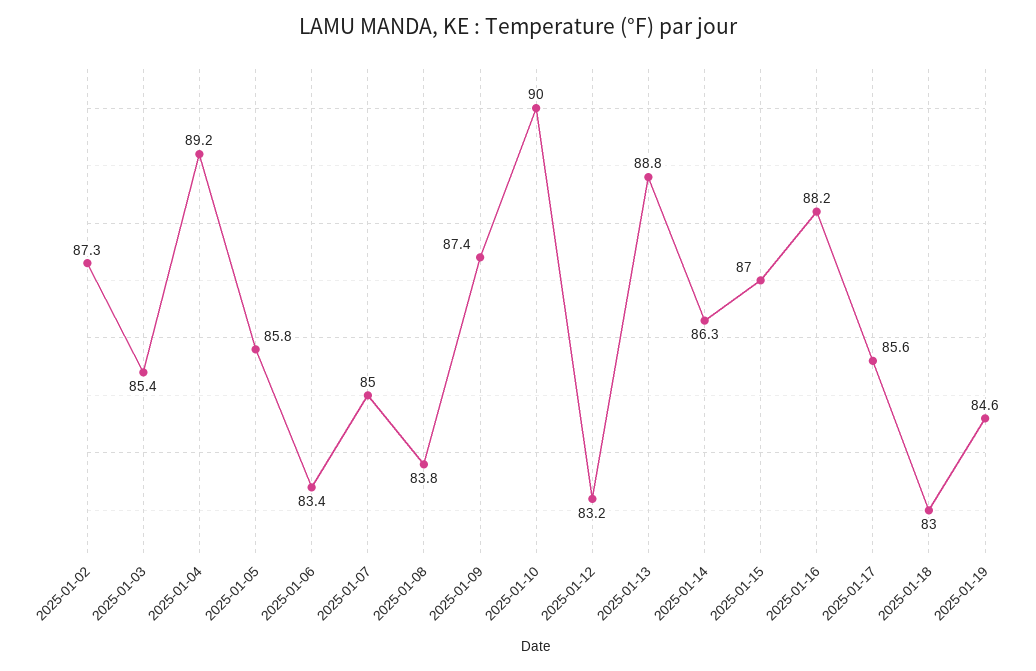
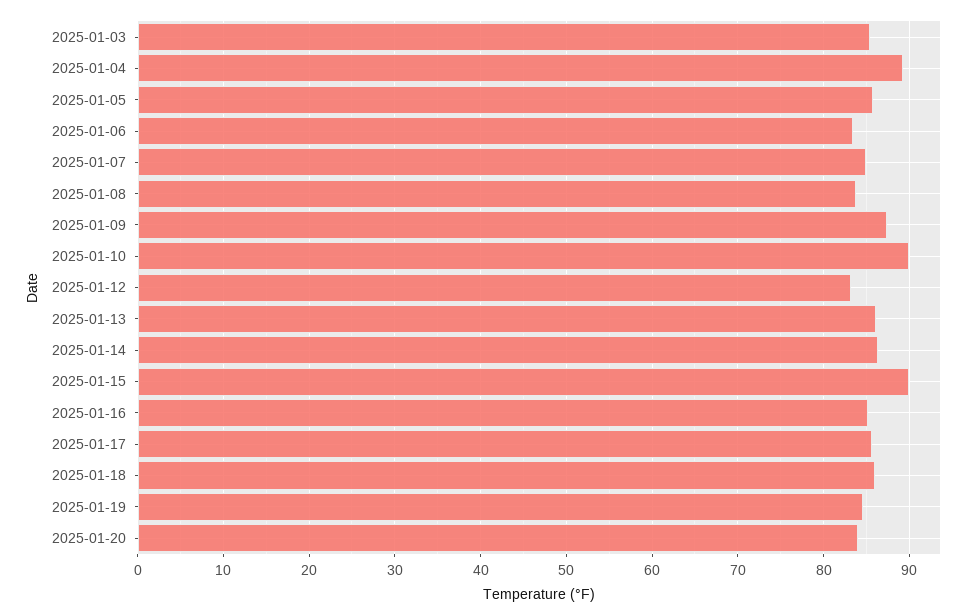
2025-01-02: 87.3 -> none
2025-01-13: 88.8 -> 86
2025-01-15: 87 -> 90
2025-01-16: 88.2 -> 85
2025-01-18: 83 -> 86
2025-01-20: none -> 84

